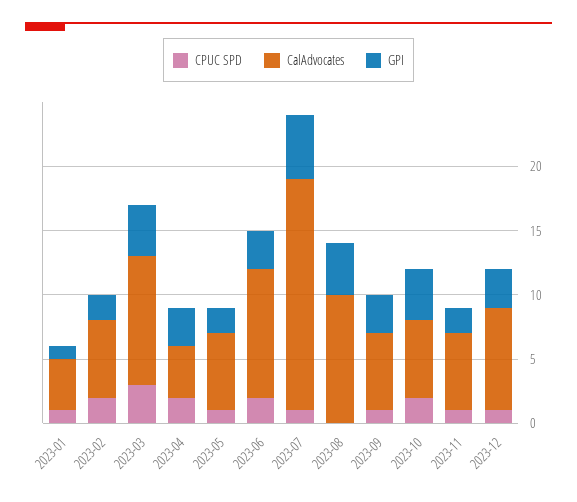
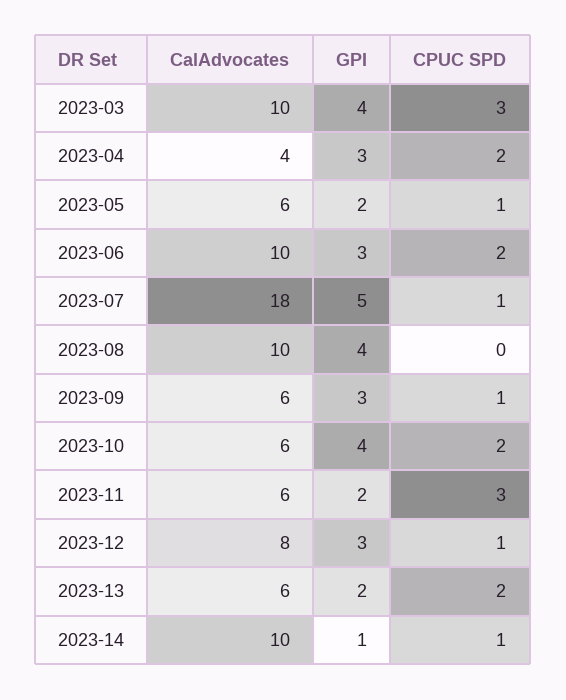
CPUC SPD, 2023-01: 1 -> none
CalAdvocates, 2023-01: 4 -> none
GPI, 2023-01: 1 -> none
CPUC SPD, 2023-02: 2 -> none
CalAdvocates, 2023-02: 6 -> none
GPI, 2023-02: 2 -> none
CPUC SPD, 2023-11: 1 -> 3
CalAdvocates, 2023-13: none -> 6
GPI, 2023-13: none -> 2
CPUC SPD, 2023-13: none -> 2
CalAdvocates, 2023-14: none -> 10
GPI, 2023-14: none -> 1
CPUC SPD, 2023-14: none -> 1

